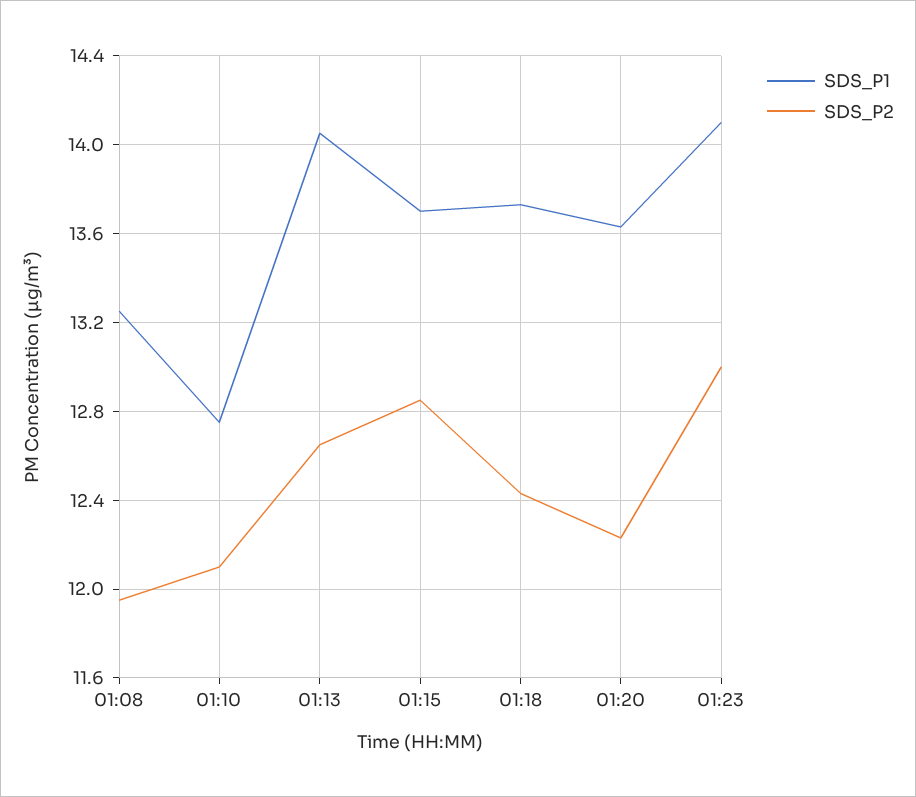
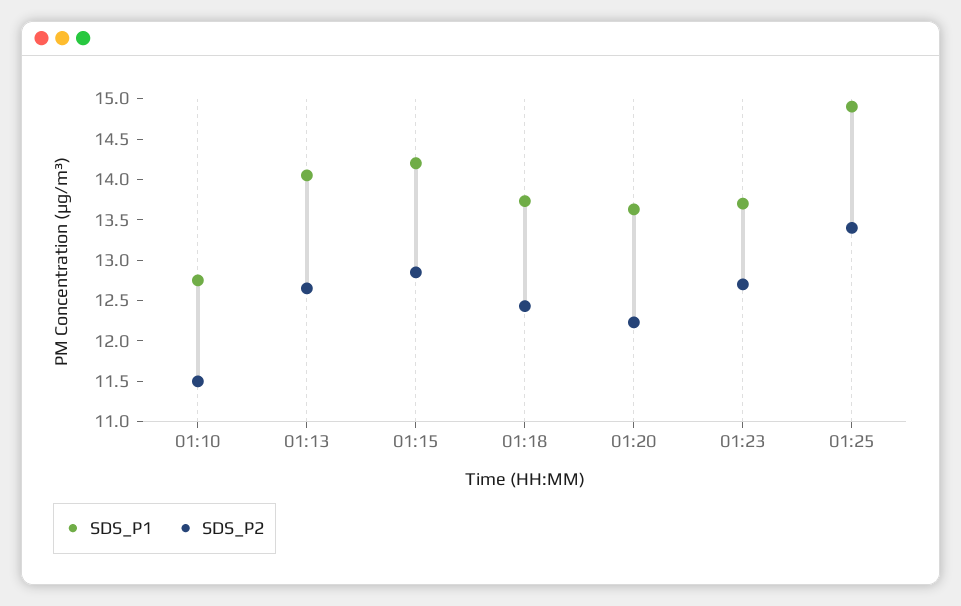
SDS_P1, 01:08: 13.25 -> none
SDS_P2, 01:08: 11.95 -> none
SDS_P2, 01:10: 12.1 -> 11.5
SDS_P1, 01:15: 13.7 -> 14.2
SDS_P1, 01:23: 14.1 -> 13.7
SDS_P2, 01:23: 13 -> 12.7
SDS_P1, 01:25: none -> 14.9
SDS_P2, 01:25: none -> 13.4

